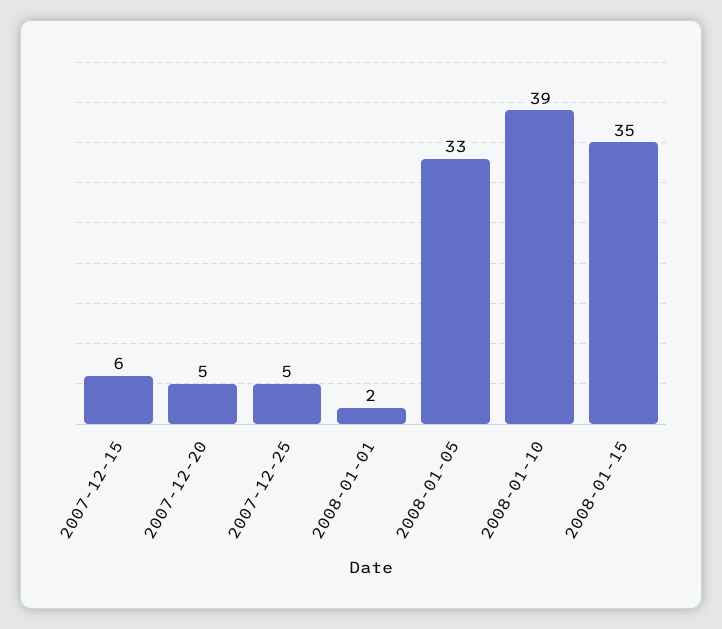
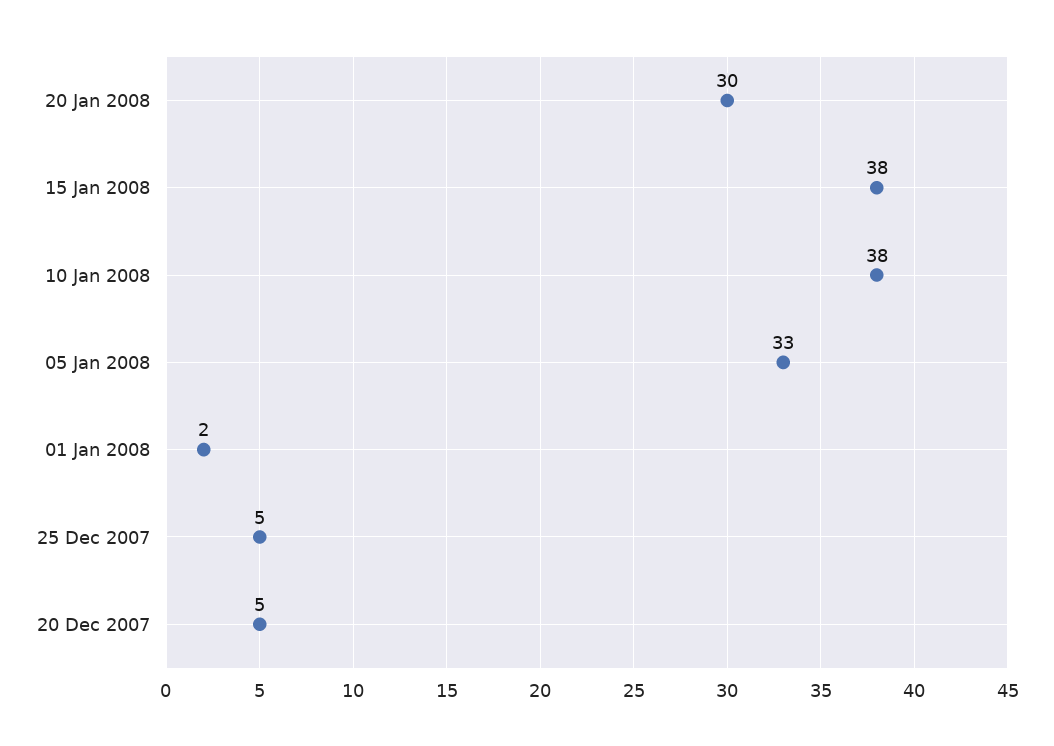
2007-12-15: 6 -> none
2008-01-10: 39 -> 38
2008-01-15: 35 -> 38
20 Jan 2008: none -> 30

